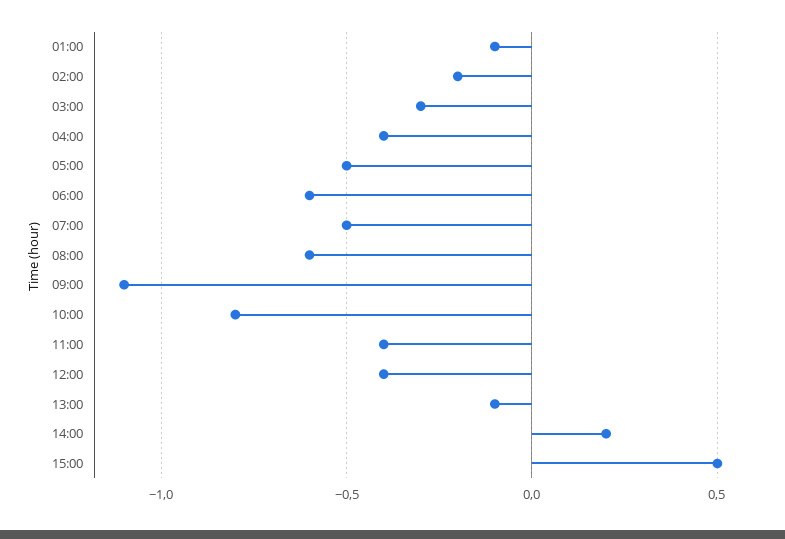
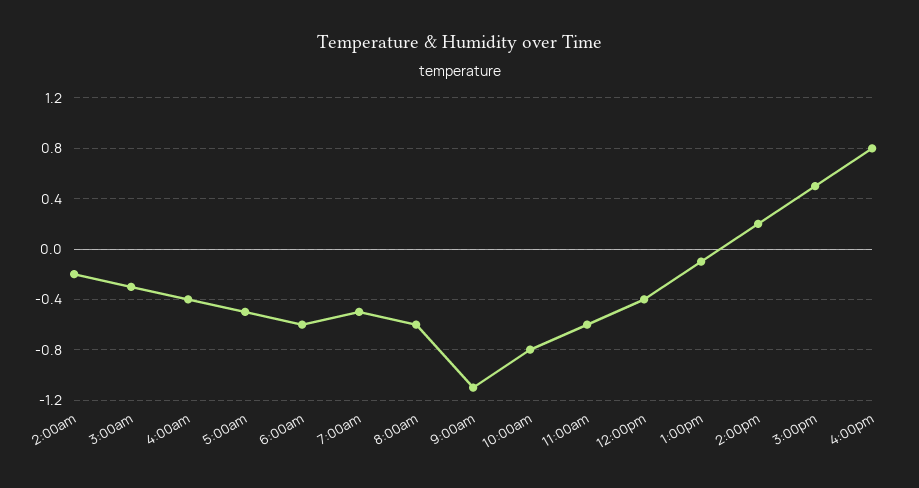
01:00: -0.1 -> none
11:00: -0.4 -> -0.6
4:00pm: none -> 0.8

